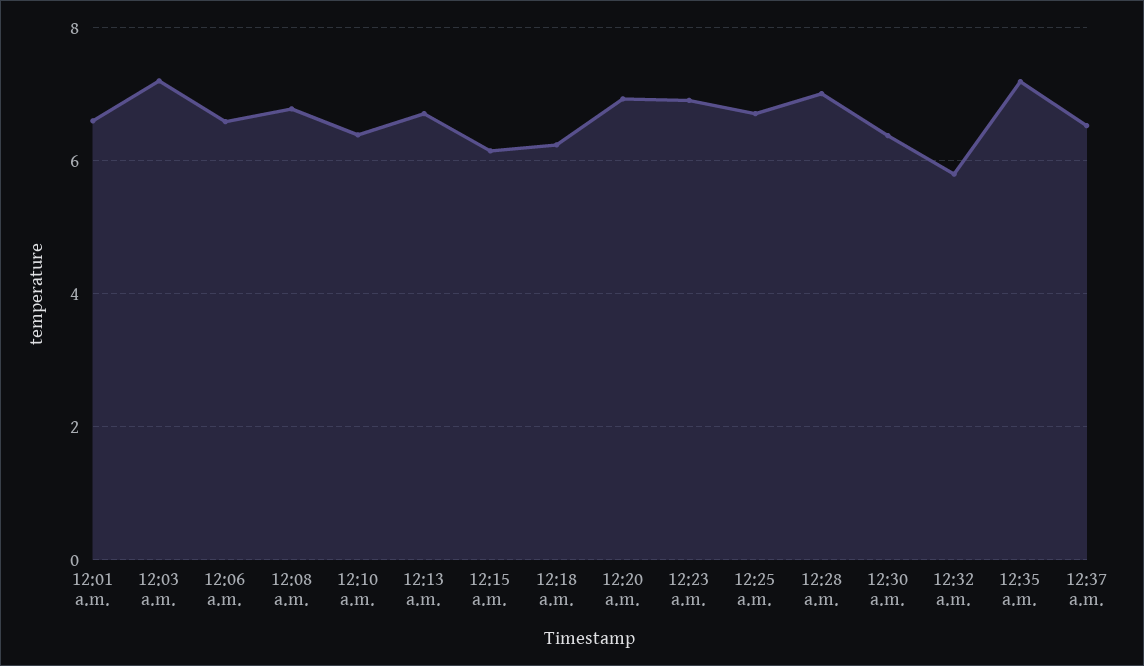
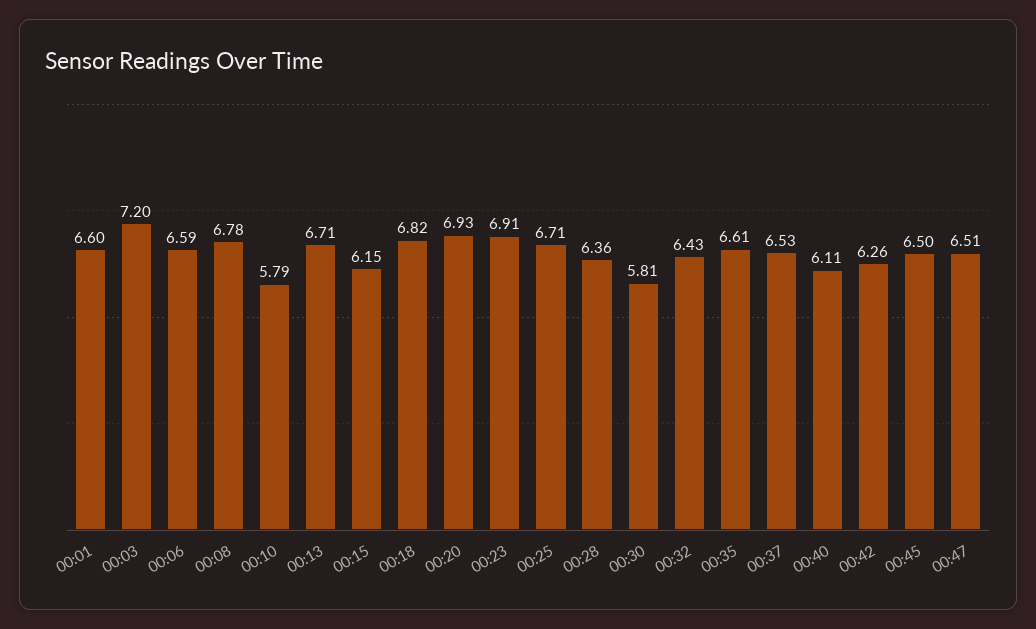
12:10 a.m.: 6.4 -> 5.79
12:18 a.m.: 6.2 -> 6.82
12:28 a.m.: 7 -> 6.36
12:30 a.m.: 6.4 -> 5.81
12:32 a.m.: 5.8 -> 6.43
12:35 a.m.: 7.2 -> 6.61
00:40: none -> 6.11
00:42: none -> 6.26
00:45: none -> 6.5
00:47: none -> 6.51

